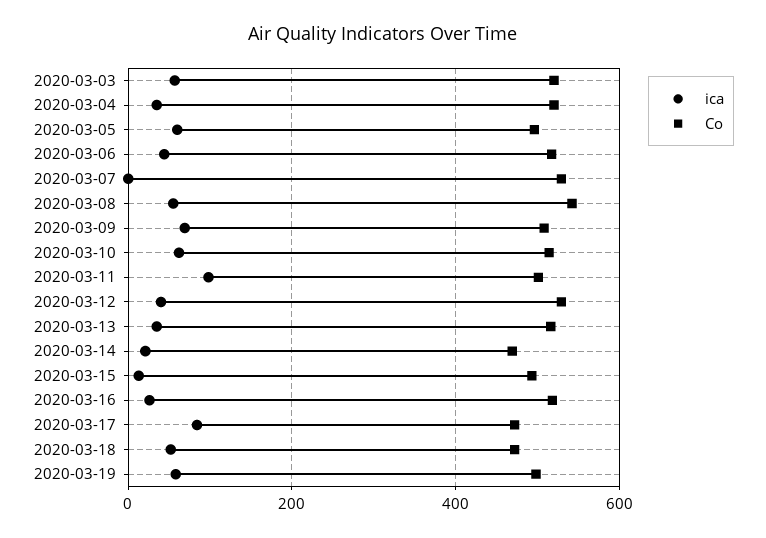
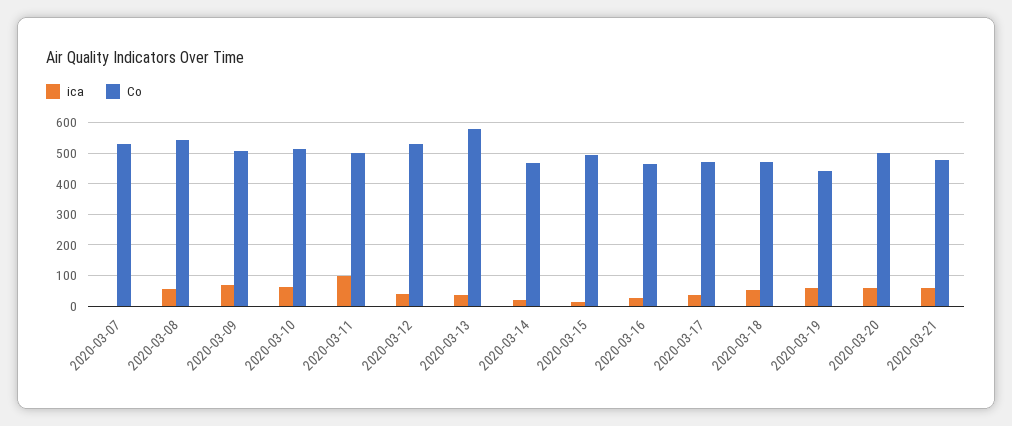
ica, 2020-03-03: 60 -> none
Co, 2020-03-03: 520 -> none
ica, 2020-03-04: 40 -> none
Co, 2020-03-04: 520 -> none
ica, 2020-03-05: 60 -> none
Co, 2020-03-05: 500 -> none
ica, 2020-03-06: 40 -> none
Co, 2020-03-06: 520 -> none
Co, 2020-03-13: 520 -> 580
Co, 2020-03-16: 520 -> 460
ica, 2020-03-17: 80 -> 40
Co, 2020-03-19: 500 -> 440
ica, 2020-03-20: none -> 60
Co, 2020-03-20: none -> 500
ica, 2020-03-21: none -> 60
Co, 2020-03-21: none -> 480

